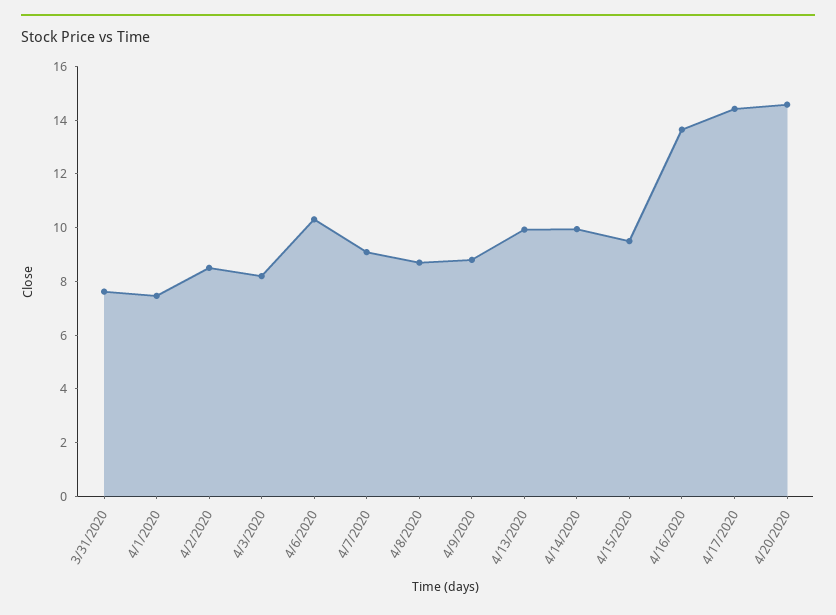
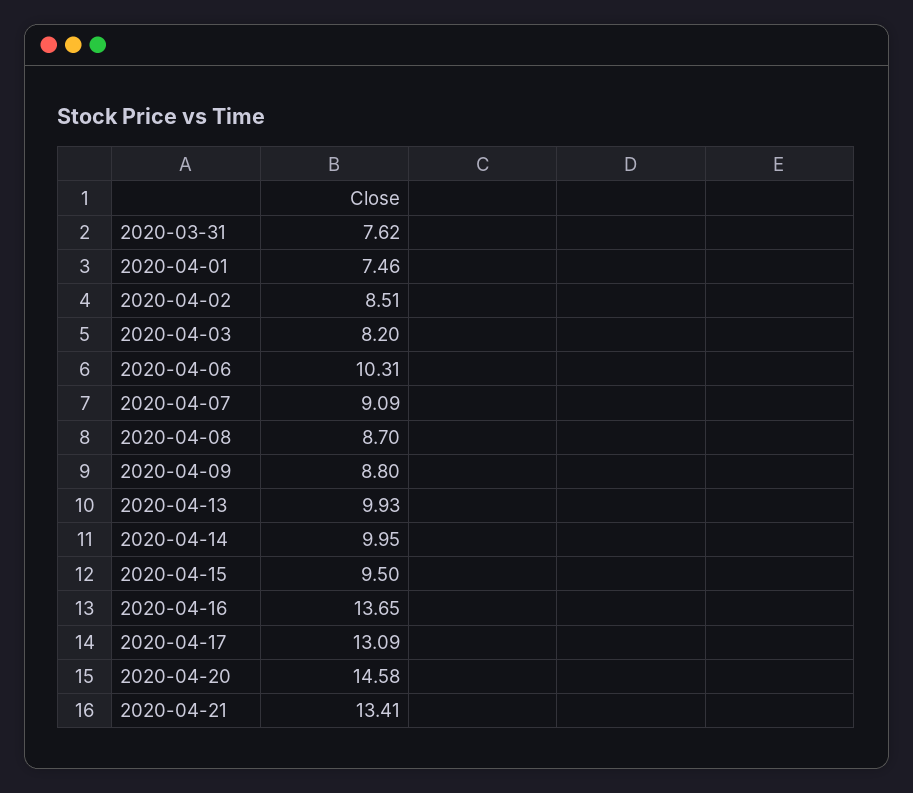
4/17/2020: 14.5 -> 13.09
2020-04-21: none -> 13.41

